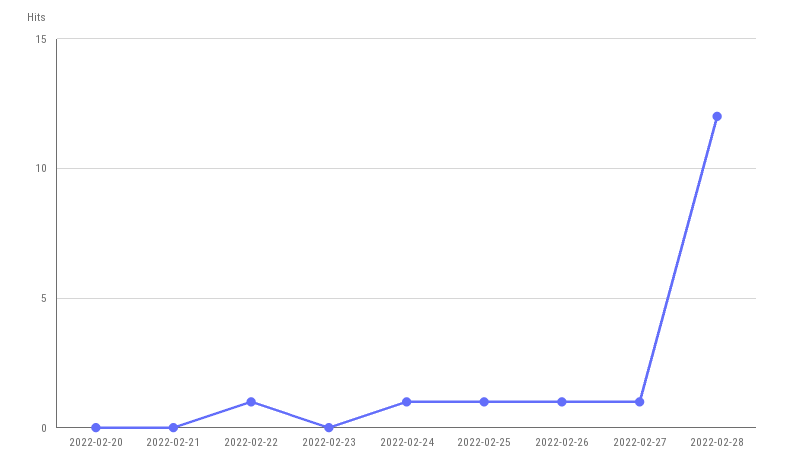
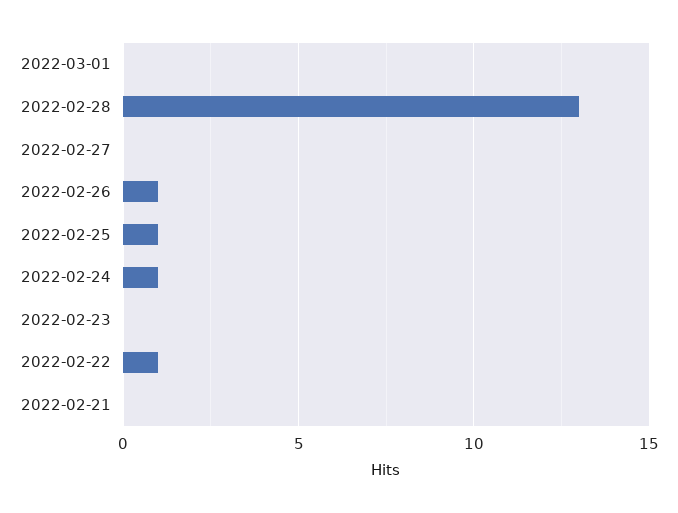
2022-02-20: 0 -> none
2022-02-27: 1 -> 0
2022-02-28: 12 -> 13
2022-03-01: none -> 0

